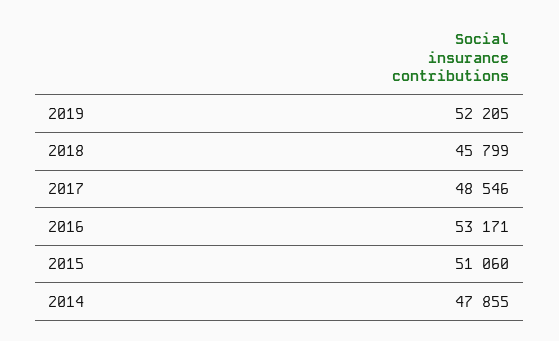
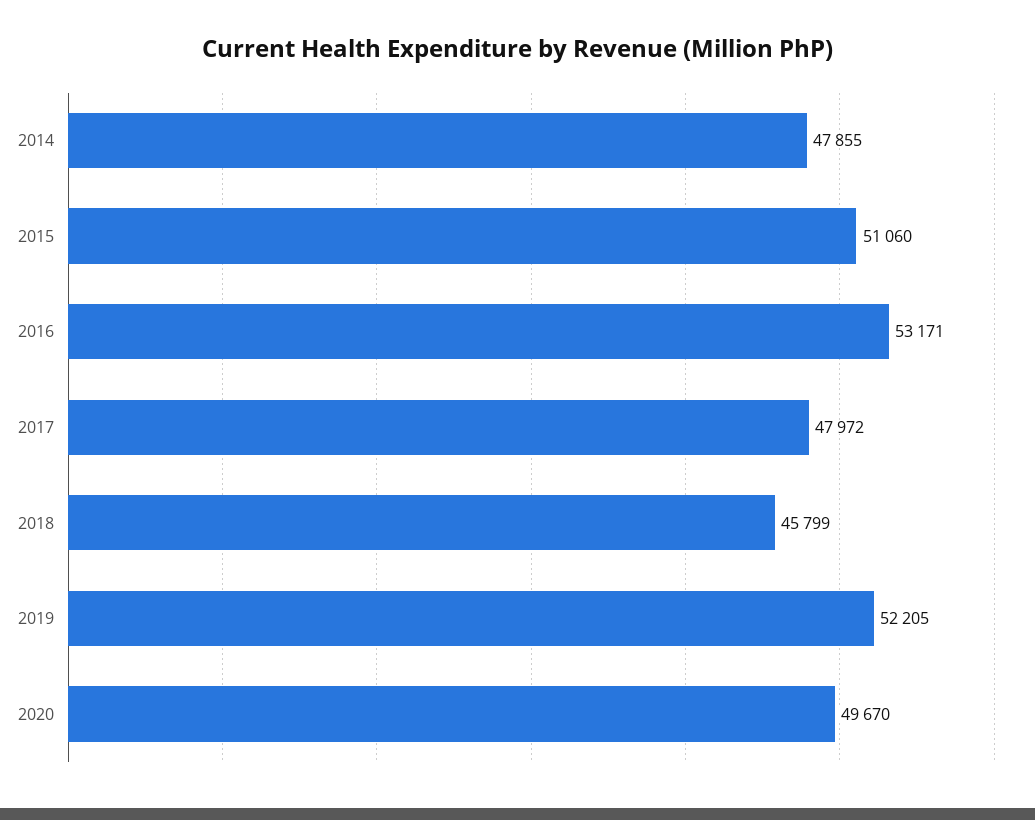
2017: 48546 -> 47972
2020: none -> 49670

